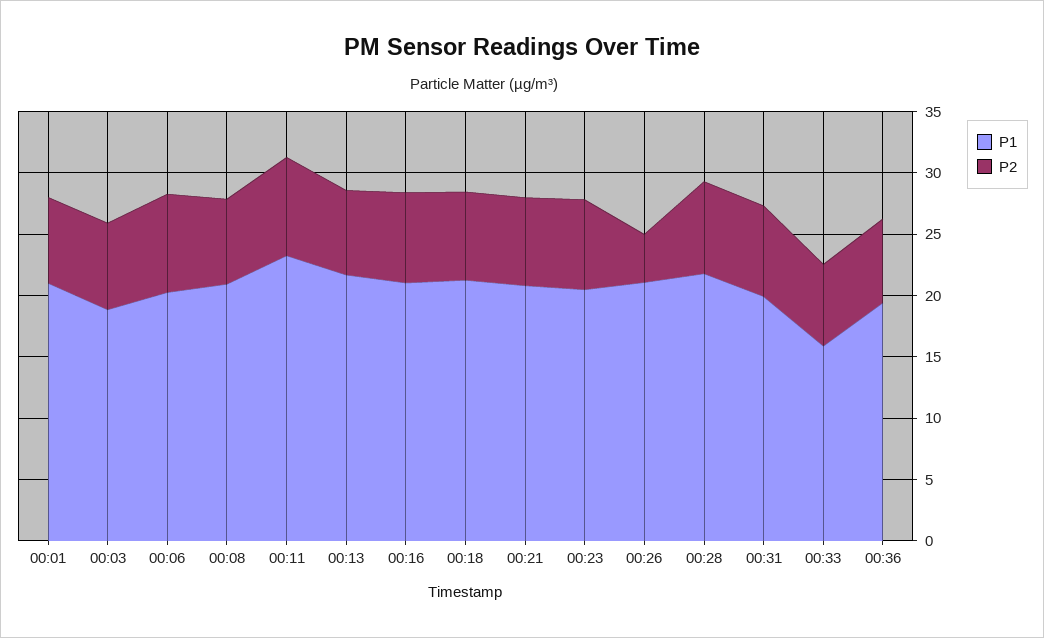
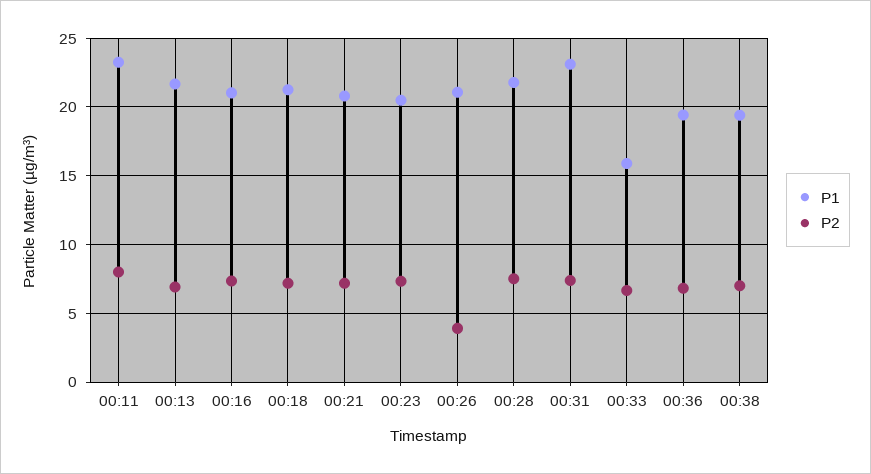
P1, 00:01: 21 -> none
P2, 00:01: 7 -> none
P1, 00:03: 19 -> none
P2, 00:03: 7 -> none
P1, 00:06: 20 -> none
P2, 00:06: 8 -> none
P1, 00:08: 21 -> none
P2, 00:08: 7 -> none
P1, 00:31: 20 -> 23
P1, 00:38: none -> 19.5
P2, 00:38: none -> 7

